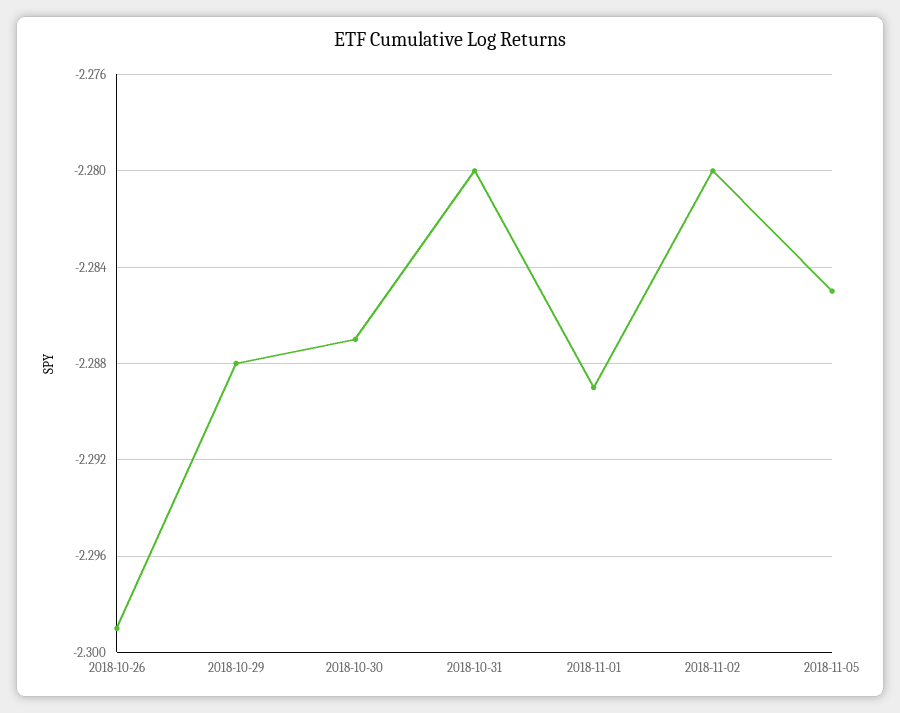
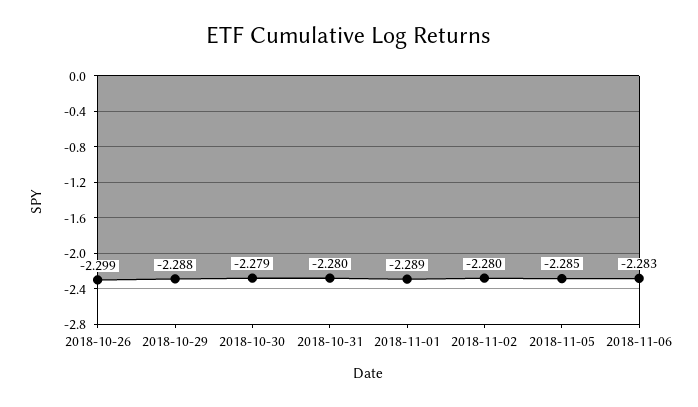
2018-10-30: -2.287 -> -2.279
2018-11-06: none -> -2.283

